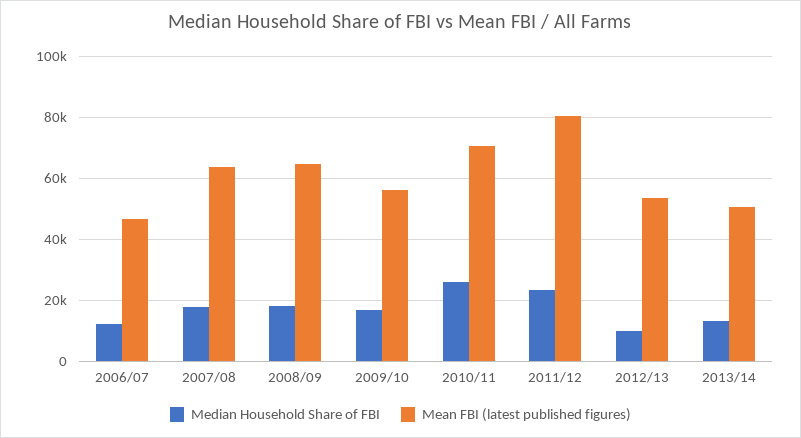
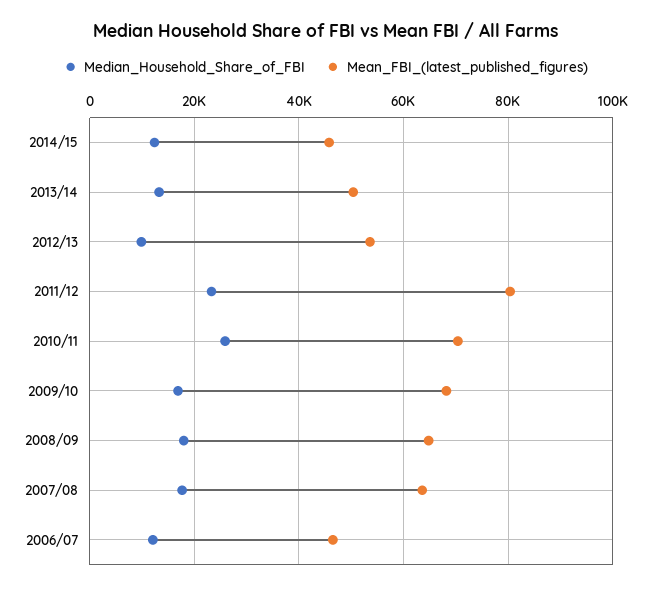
Mean FBI (latest published figures), 2009/10: 56000 -> 68000
Median Household Share of FBI, 2014/15: none -> 12000
Mean FBI (latest published figures), 2014/15: none -> 46000

